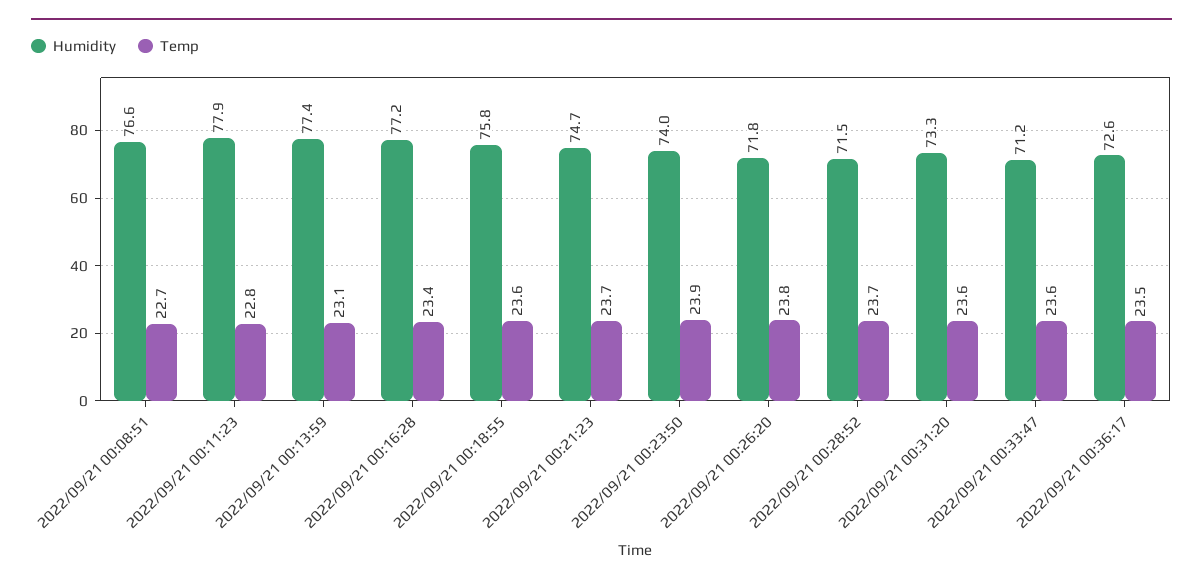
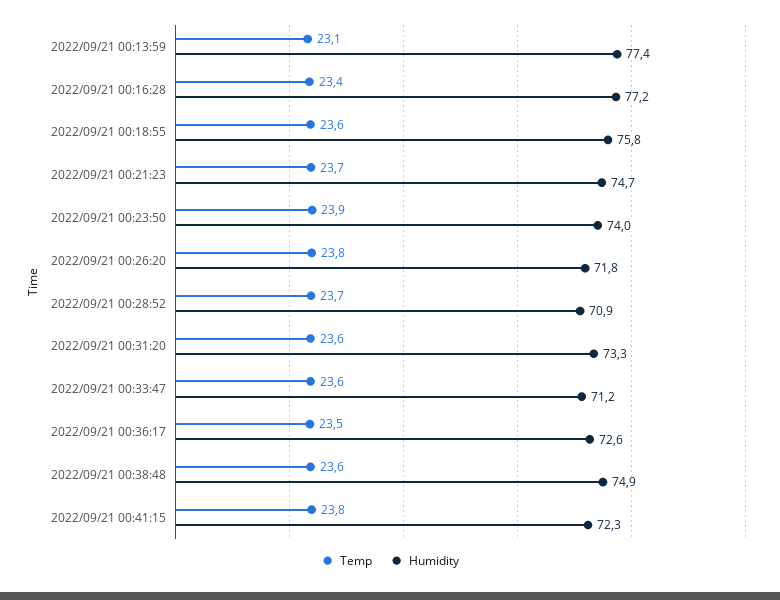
Humidity, 2022/09/21 00:08:51: 76.6 -> none
Temp, 2022/09/21 00:08:51: 22.7 -> none
Humidity, 2022/09/21 00:11:23: 77.9 -> none
Temp, 2022/09/21 00:11:23: 22.8 -> none
Humidity, 2022/09/21 00:28:52: 71.5 -> 70.9
Temp, 2022/09/21 00:38:48: none -> 23.6
Humidity, 2022/09/21 00:38:48: none -> 74.9
Temp, 2022/09/21 00:41:15: none -> 23.8
Humidity, 2022/09/21 00:41:15: none -> 72.3

